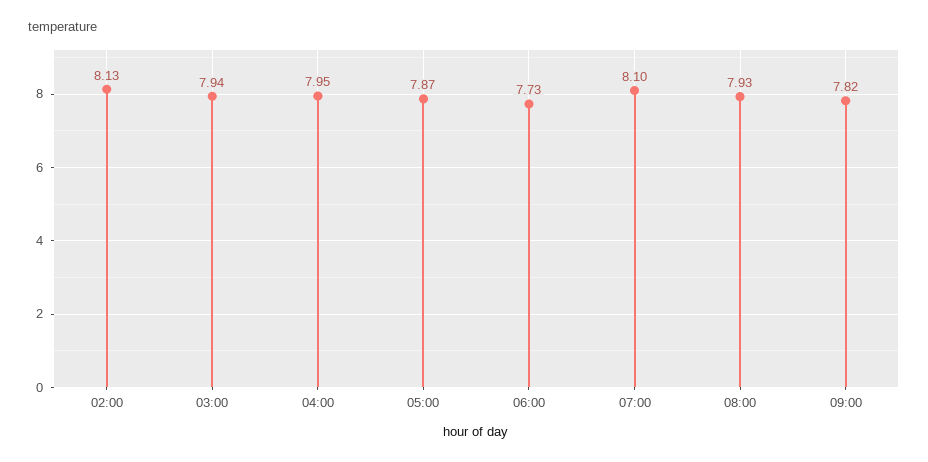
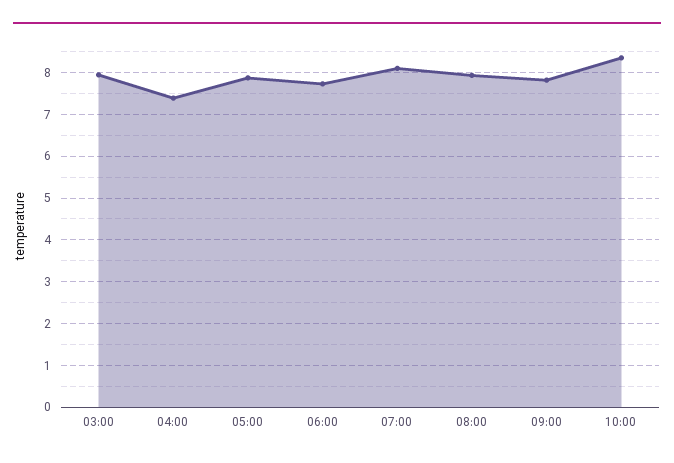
02:00: 8.13 -> none
04:00: 7.95 -> 7.4
10:00: none -> 8.4

